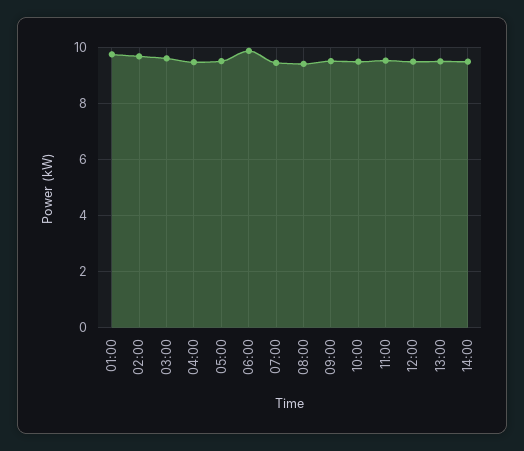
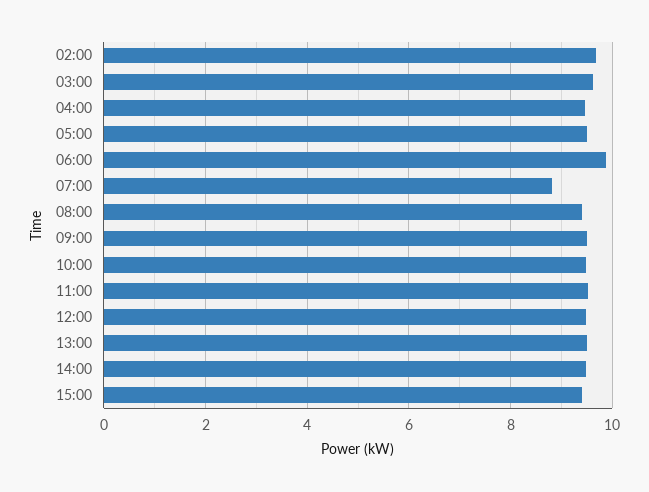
01:00: 9.75 -> none
07:00: 9.5 -> 8.8
15:00: none -> 9.4

